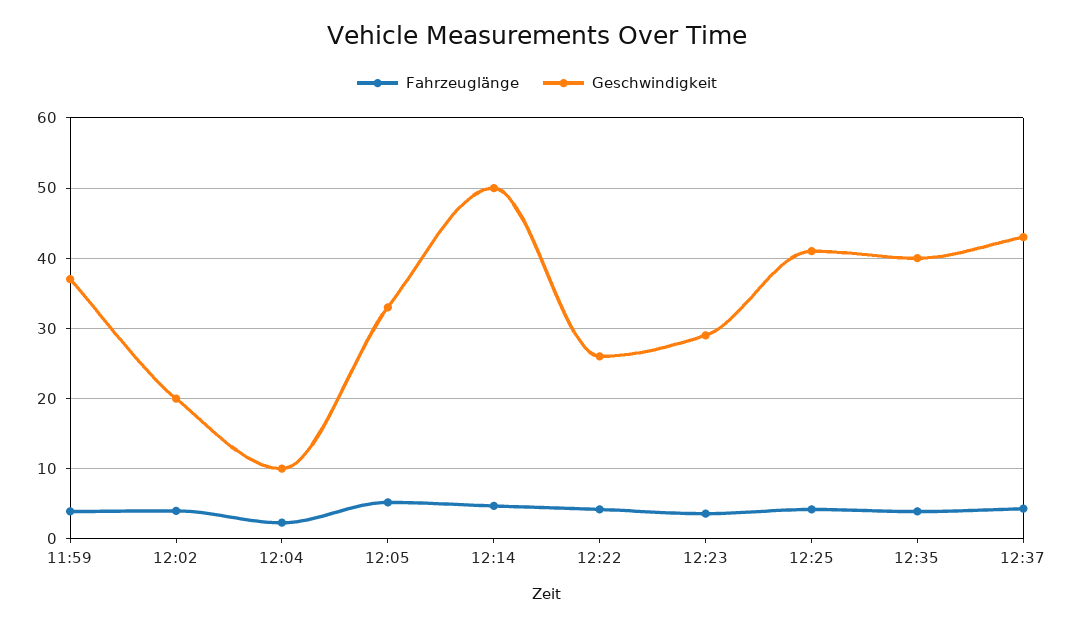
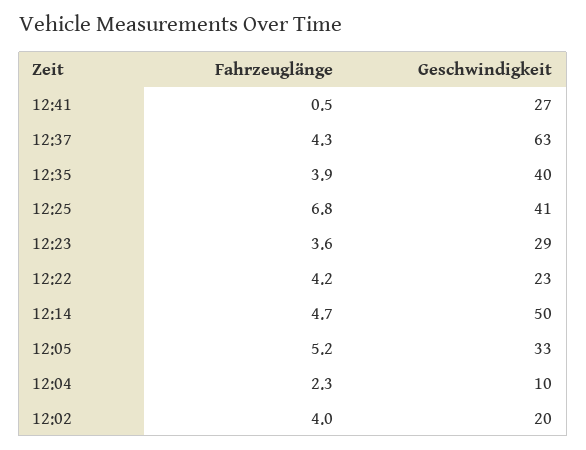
Fahrzeuglänge, 11:59: 4 -> none
Geschwindigkeit, 11:59: 37 -> none
Geschwindigkeit, 12:22: 26 -> 23
Fahrzeuglänge, 12:25: 4 -> 6.8
Geschwindigkeit, 12:37: 43 -> 63
Fahrzeuglänge, 12:41: none -> 0.5
Geschwindigkeit, 12:41: none -> 27

